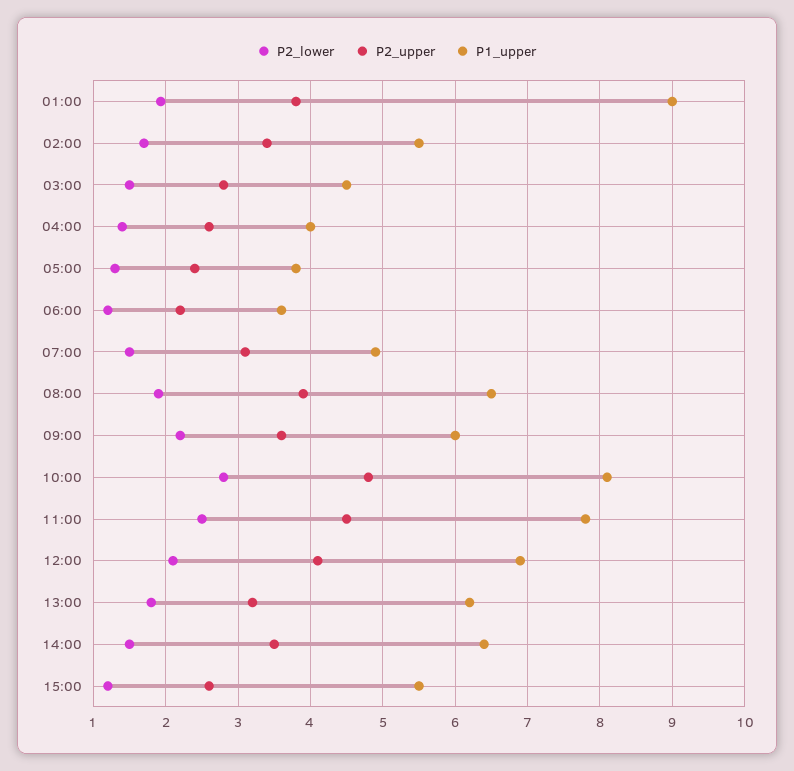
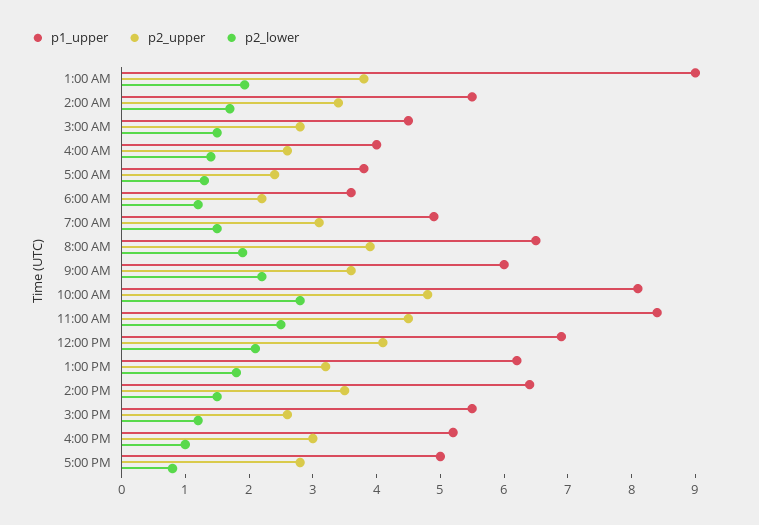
P1_upper, 11:00: 7.8 -> 8.4
P1_upper, 4:00 PM: none -> 5.2
P2_upper, 4:00 PM: none -> 3
P2_lower, 4:00 PM: none -> 1
P1_upper, 5:00 PM: none -> 5
P2_upper, 5:00 PM: none -> 2.8
P2_lower, 5:00 PM: none -> 0.8

